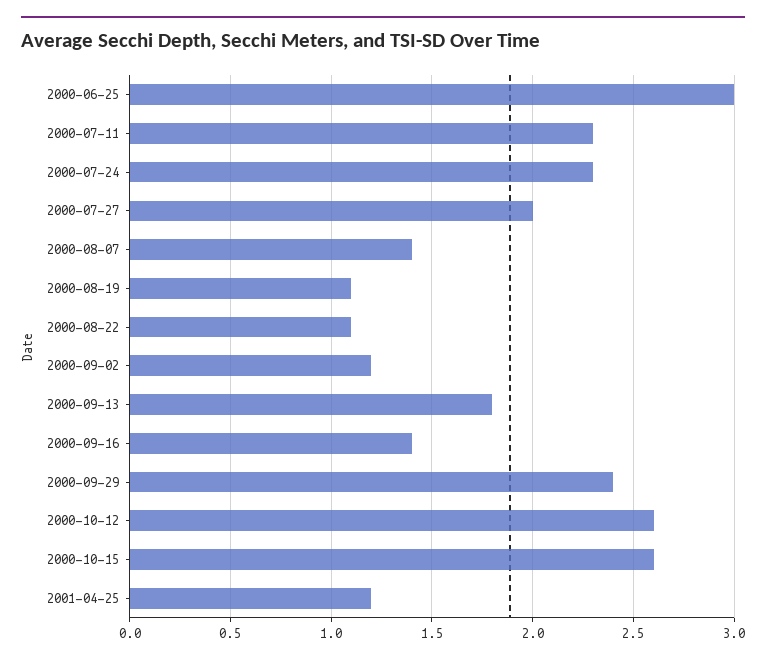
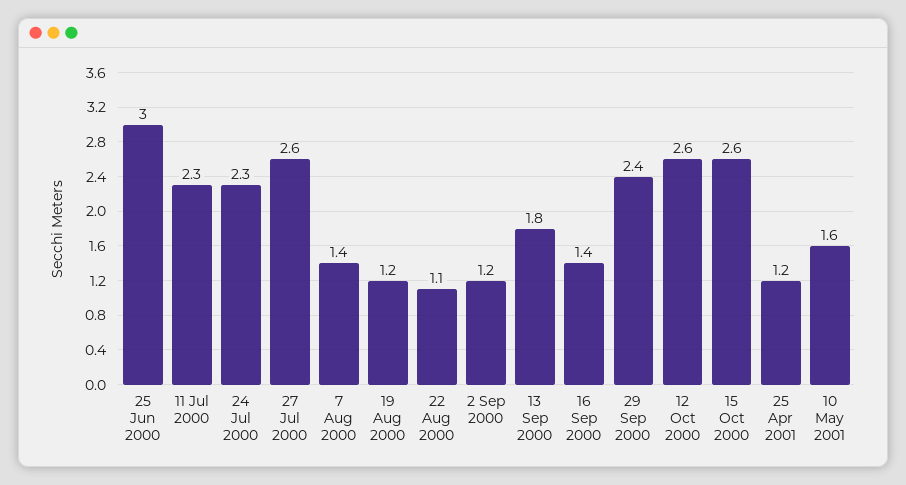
2000-07-27: 2 -> 2.6
2000-08-19: 1.1 -> 1.2
10 May 2001: none -> 1.6

